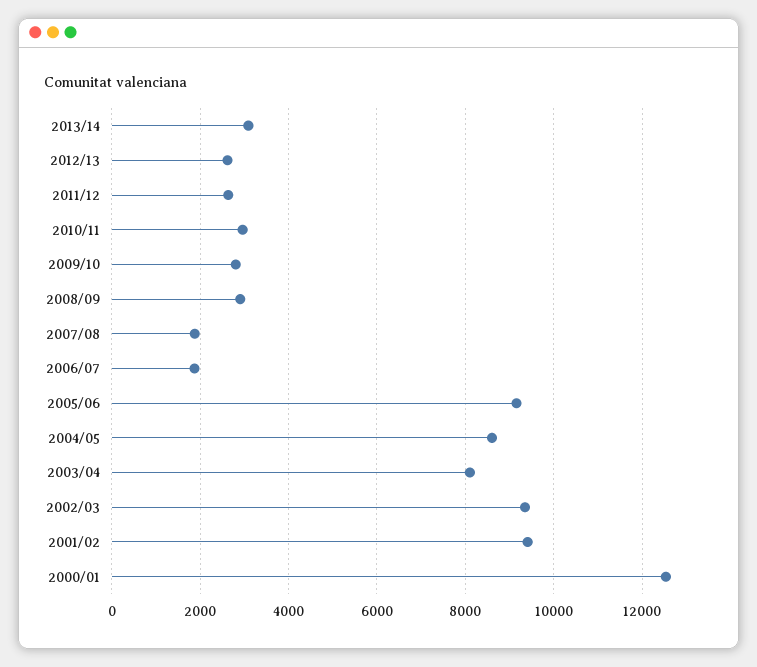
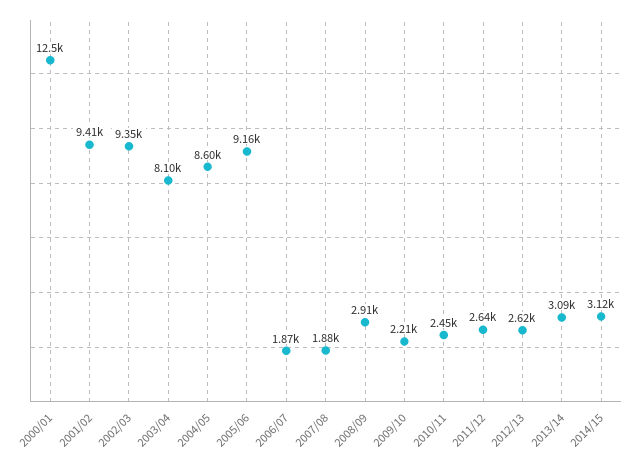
2010/11: 3000 -> 2450
2009/10: 2800 -> 2210
2014/15: none -> 3120

